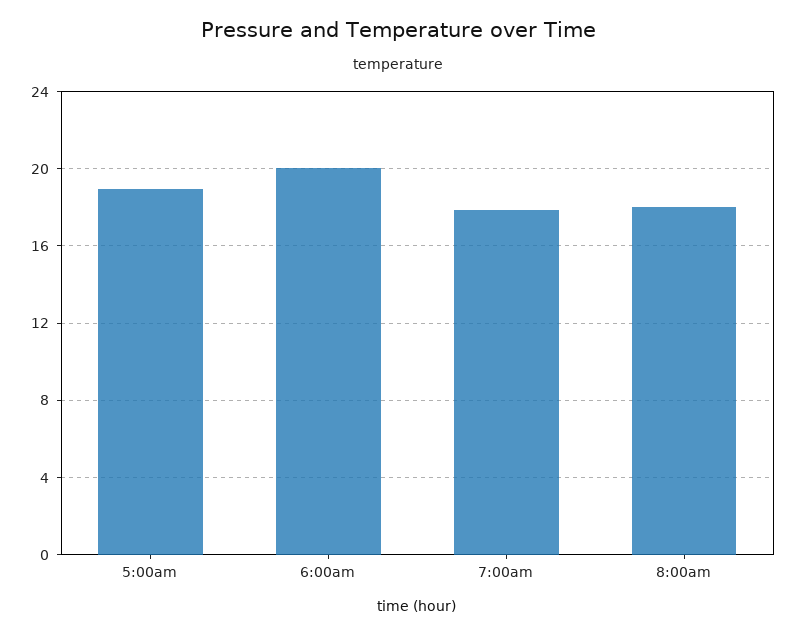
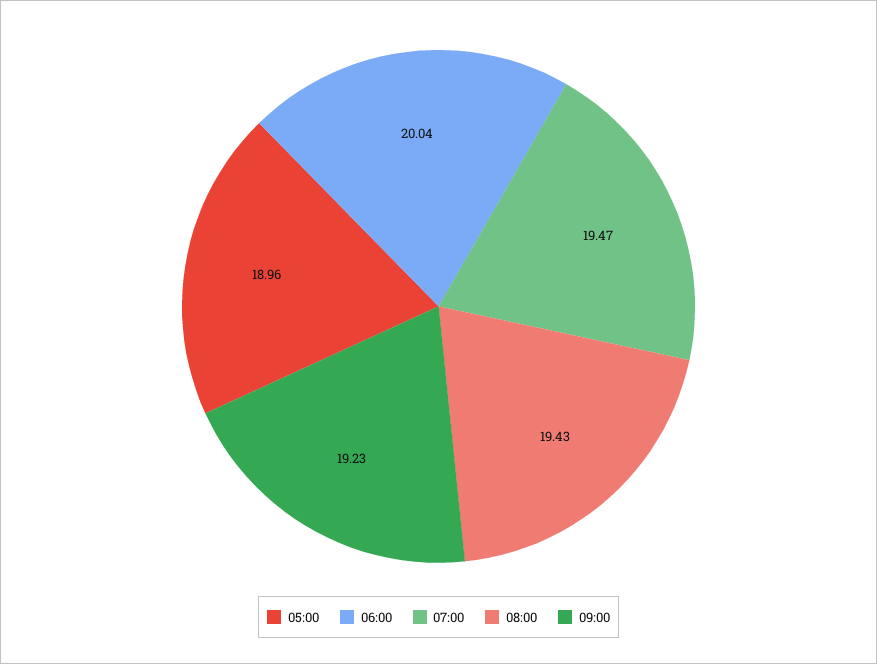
7:00am: 18 -> 19.47
8:00am: 18 -> 19.43
09:00: none -> 19.23

